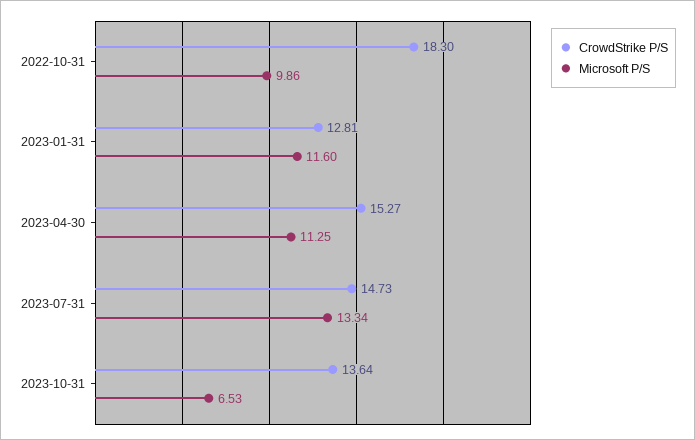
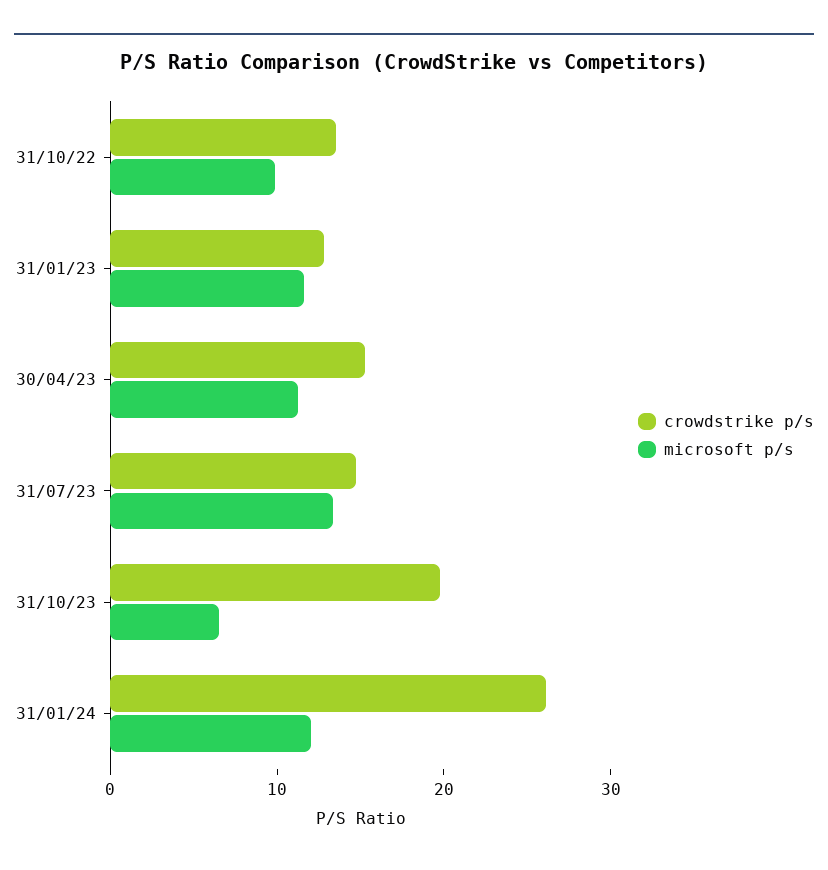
CrowdStrike P/S, 2022-10-31: 18.3 -> 14
CrowdStrike P/S, 2023-10-31: 13.64 -> 20
CrowdStrike P/S, 31/01/24: none -> 26
Microsoft P/S, 31/01/24: none -> 12

